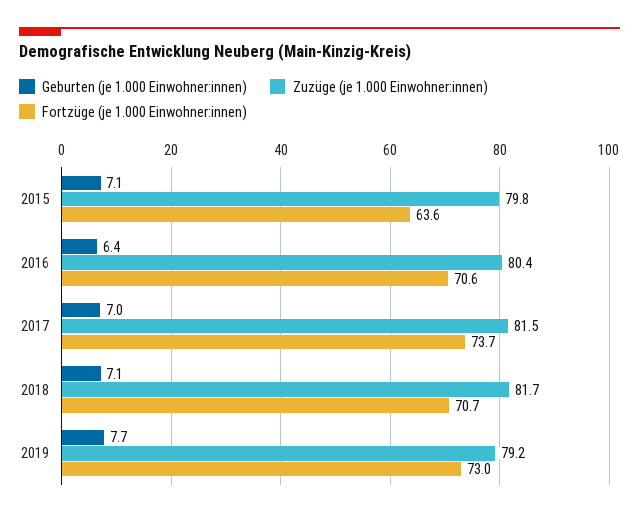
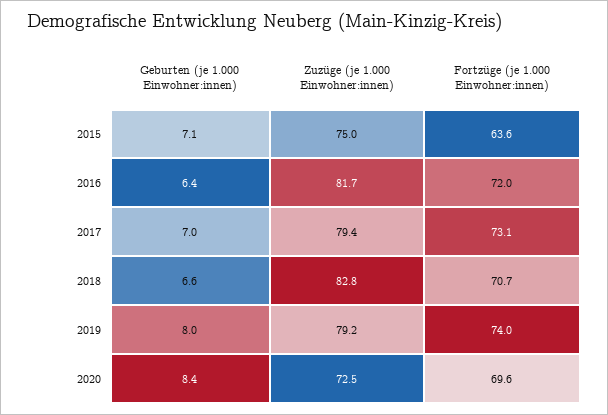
Zuzüge (je 1.000 Einwohner:innen), 2015: 79.8 -> 75
Zuzüge (je 1.000 Einwohner:innen), 2016: 80.4 -> 81.7
Fortzüge (je 1.000 Einwohner:innen), 2016: 70.6 -> 72
Zuzüge (je 1.000 Einwohner:innen), 2017: 81.5 -> 79.4
Fortzüge (je 1.000 Einwohner:innen), 2017: 73.7 -> 73.1
Geburten (je 1.000 Einwohner:innen), 2018: 7.1 -> 6.6
Zuzüge (je 1.000 Einwohner:innen), 2018: 81.7 -> 82.8
Geburten (je 1.000 Einwohner:innen), 2019: 7.7 -> 8
Fortzüge (je 1.000 Einwohner:innen), 2019: 73 -> 74
Geburten (je 1.000 Einwohner:innen), 2020: none -> 8.4
Zuzüge (je 1.000 Einwohner:innen), 2020: none -> 72.5
Fortzüge (je 1.000 Einwohner:innen), 2020: none -> 69.6

